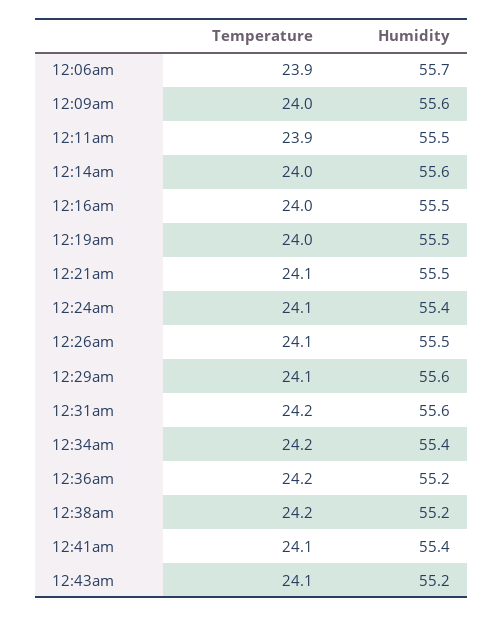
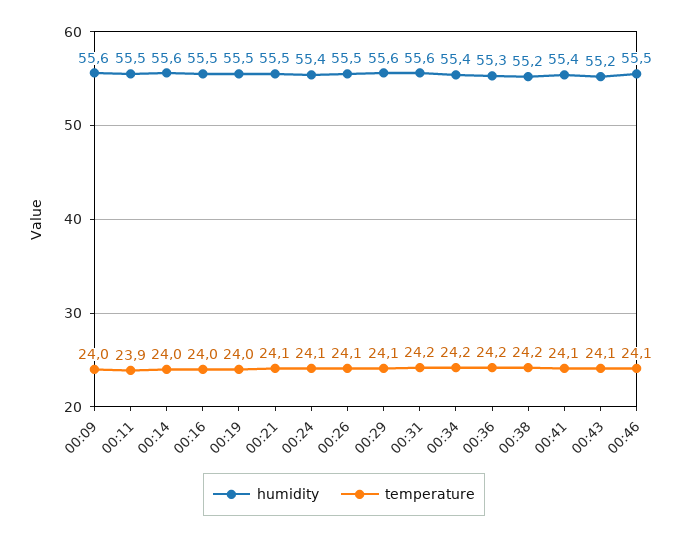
Temperature, 12:06am: 23.9 -> none
Humidity, 12:06am: 55.7 -> none
Humidity, 12:36am: 55.2 -> 55.3
Humidity, 00:46: none -> 55.5
Temperature, 00:46: none -> 24.1

